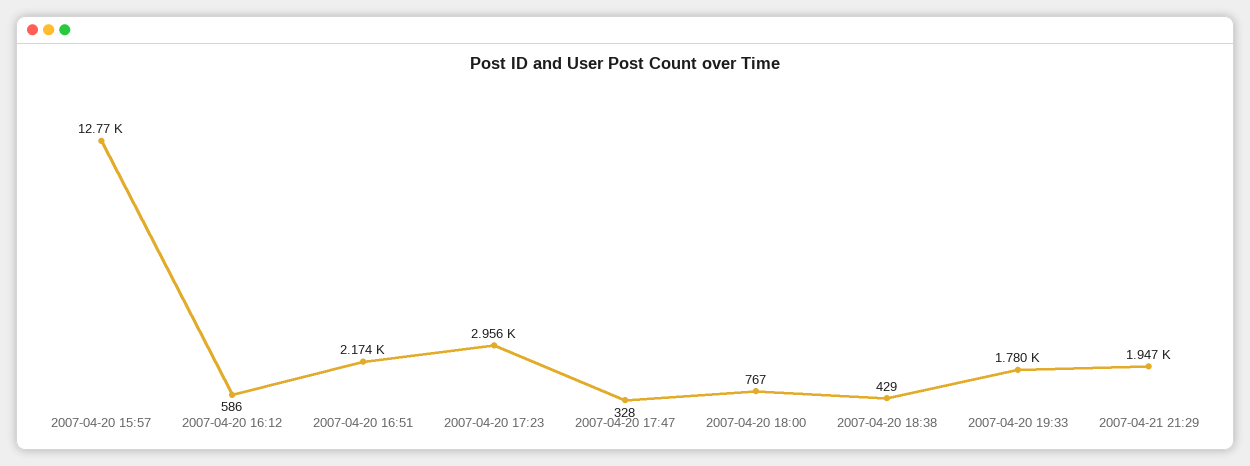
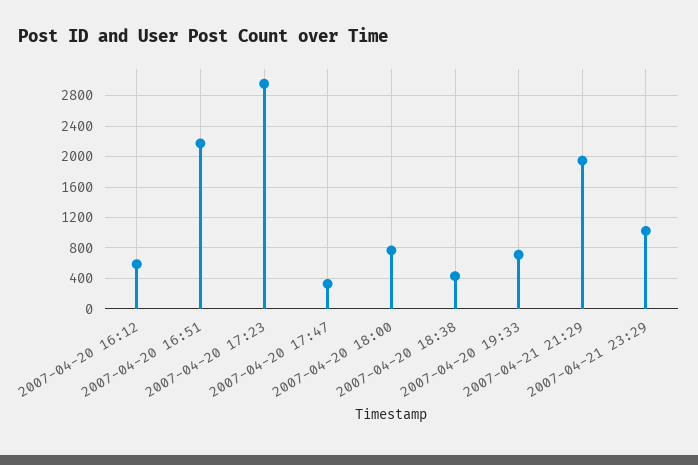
2007-04-20 15:57: 12770 -> none
2007-04-20 19:33: 1780 -> 700
2007-04-21 23:29: none -> 1000

